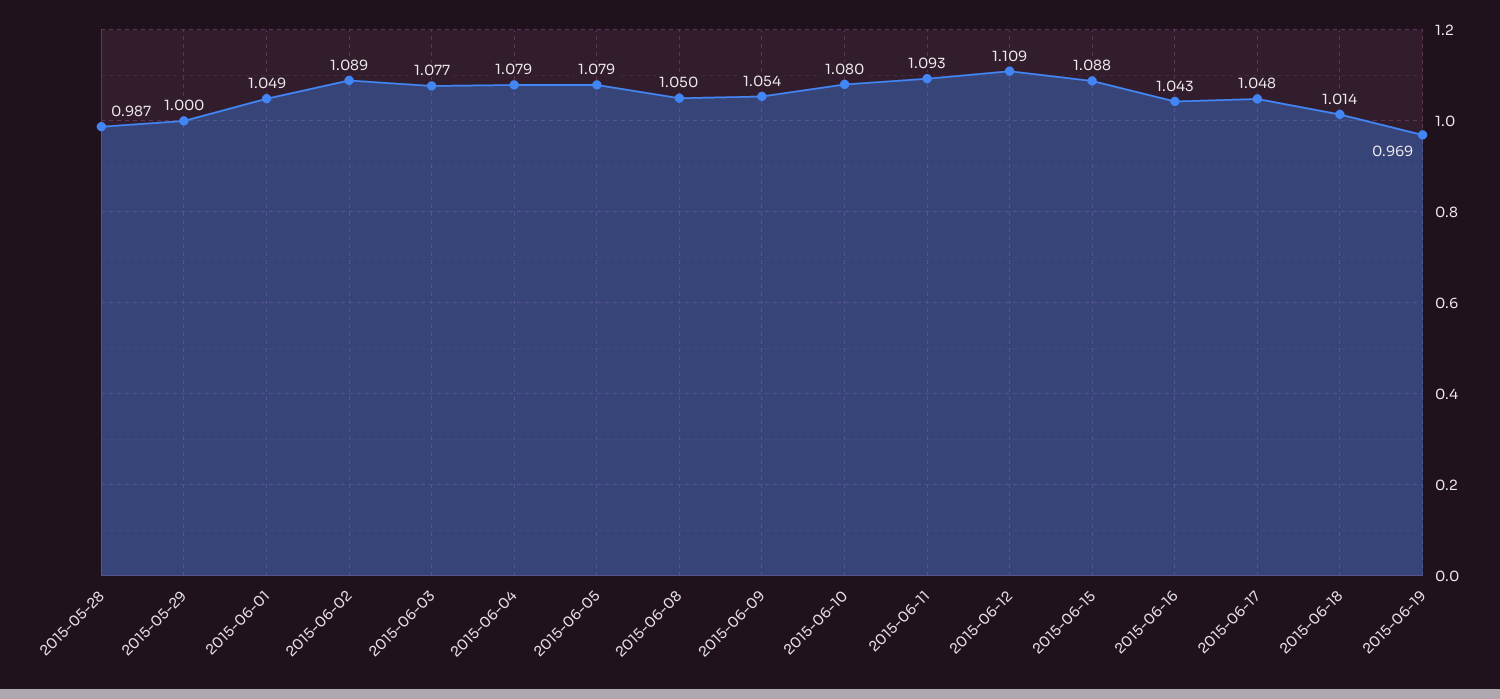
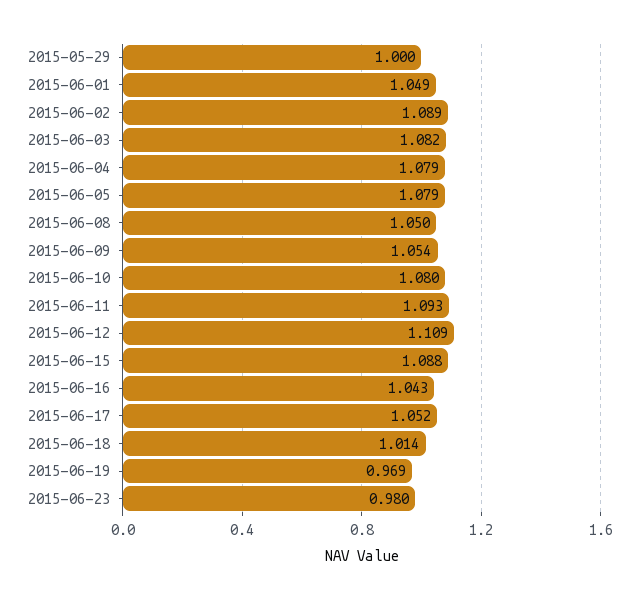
2015-05-28: 0.987 -> none
2015-06-03: 1.077 -> 1.082
2015-06-17: 1.048 -> 1.052
2015-06-23: none -> 0.98

